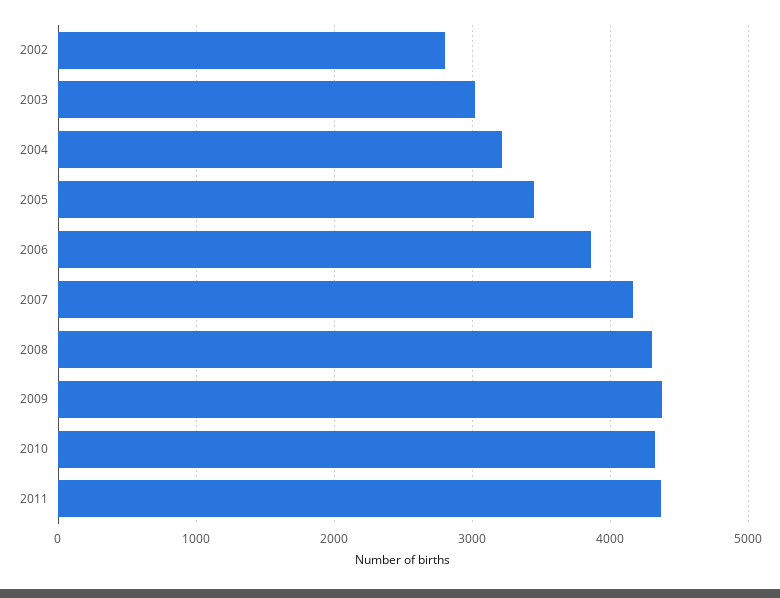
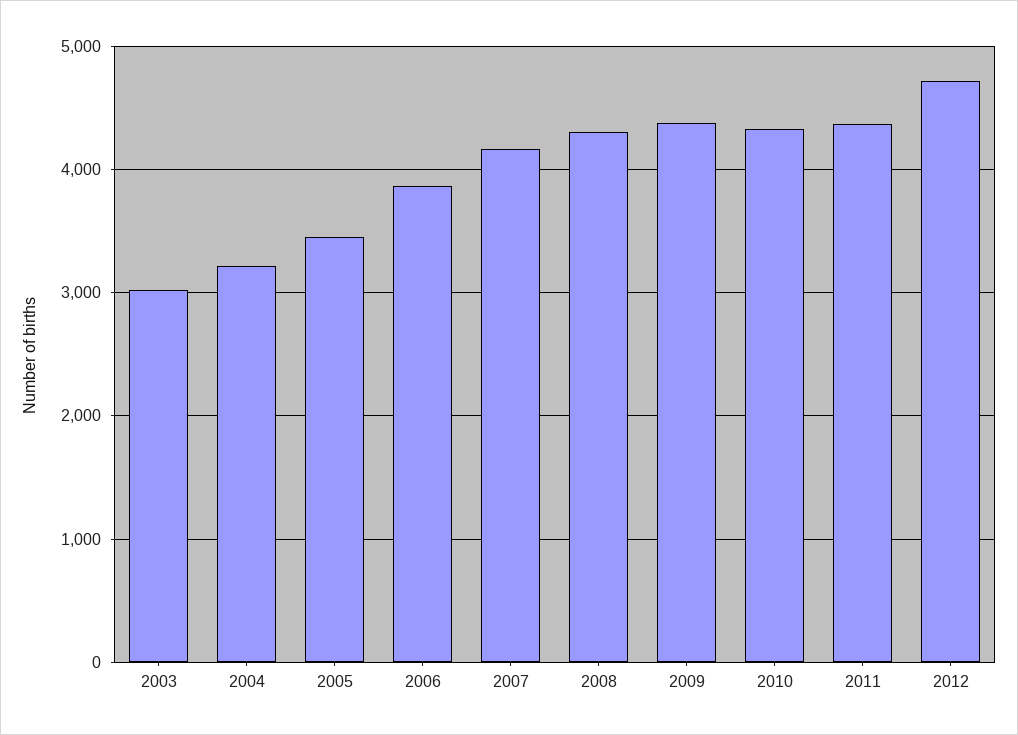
2002: 2800 -> none
2012: none -> 4700

